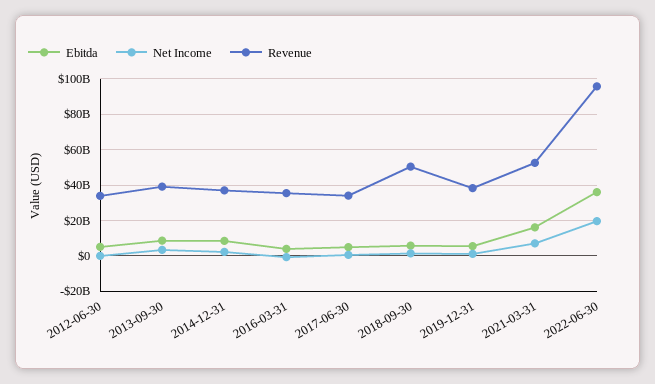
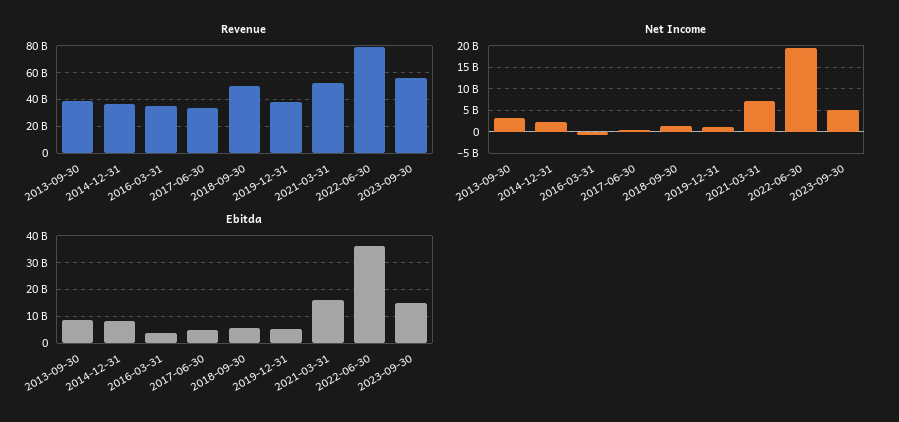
Ebitda, 2012-06-30: 5000000000 -> none
Net Income, 2012-06-30: 0 -> none
Revenue, 2012-06-30: 35000000000 -> none
Revenue, 2022-06-30: 95000000000 -> 80000000000
Revenue, 2023-09-30: none -> 55000000000
Net Income, 2023-09-30: none -> 5000000000
Ebitda, 2023-09-30: none -> 15000000000

